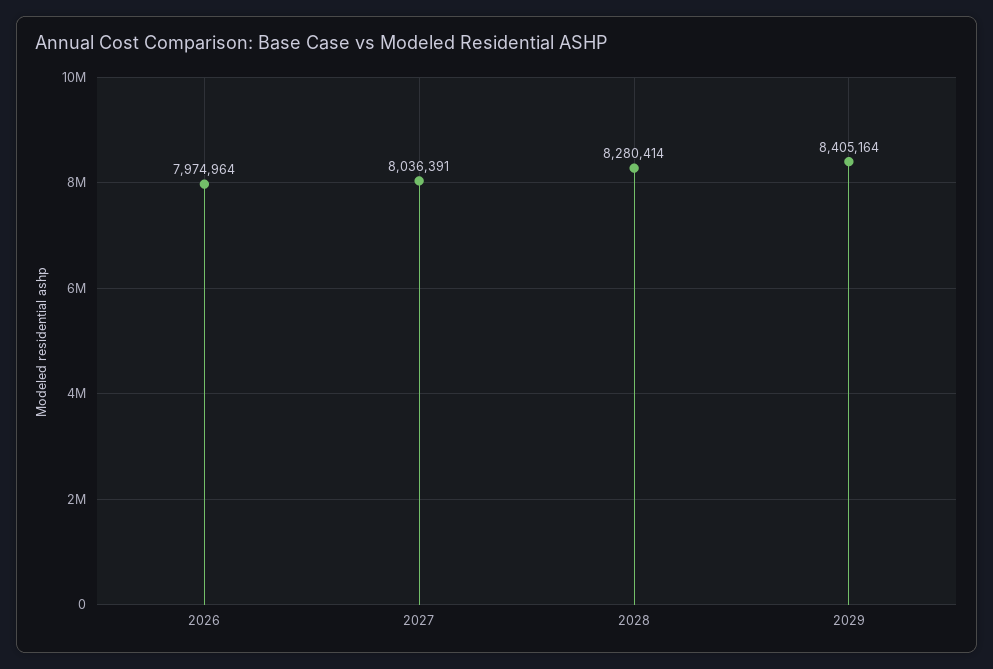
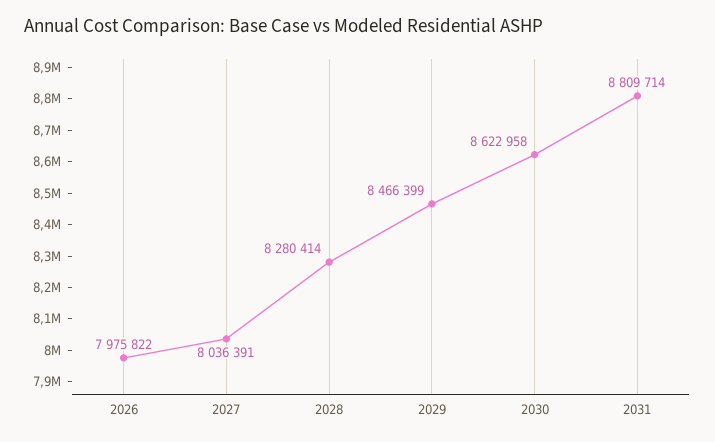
2026: 7974964 -> 7975822
2029: 8405164 -> 8466399
2030: none -> 8622958
2031: none -> 8809714

